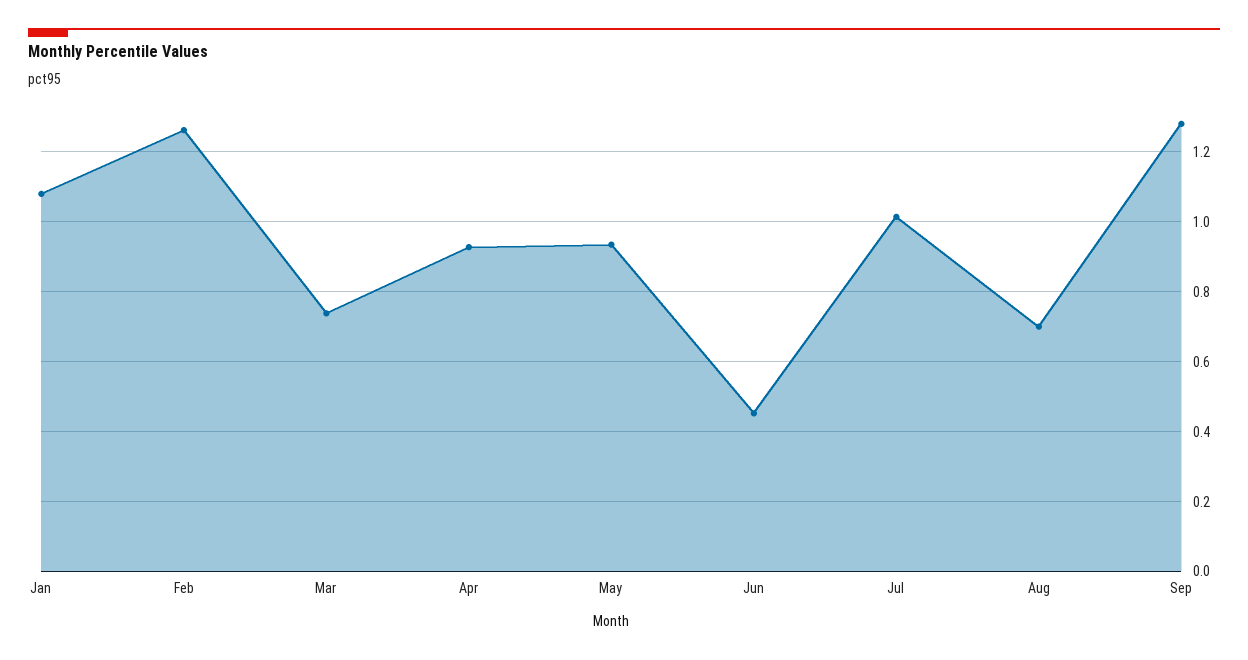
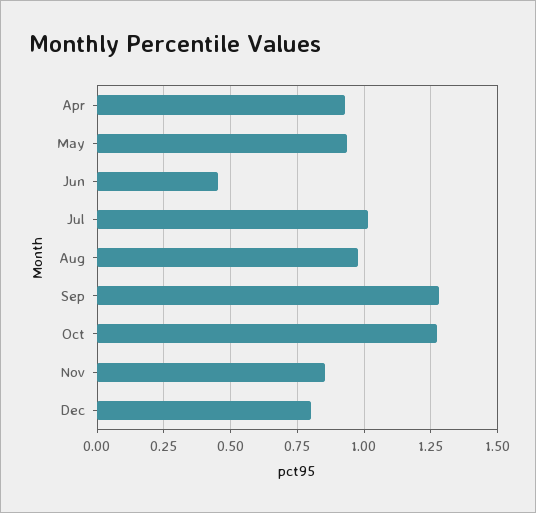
Jan: 1.08 -> none
Feb: 1.26 -> none
Mar: 0.74 -> none
Aug: 0.7 -> 0.975
Oct: none -> 1.275
Nov: none -> 0.85
Dec: none -> 0.8

